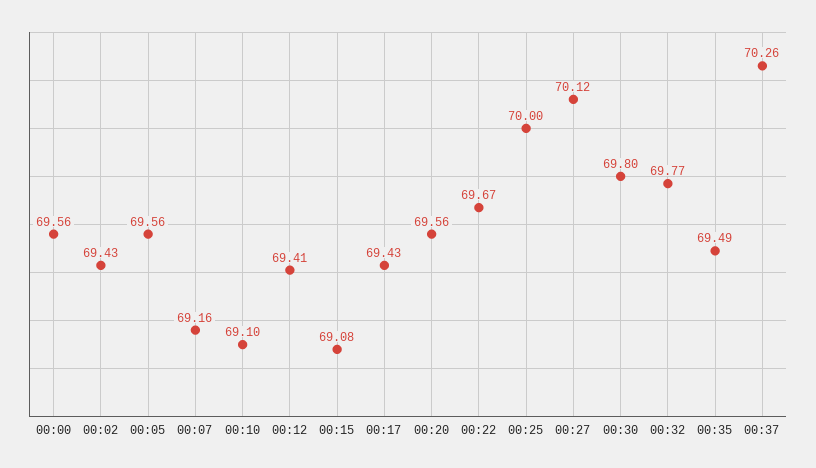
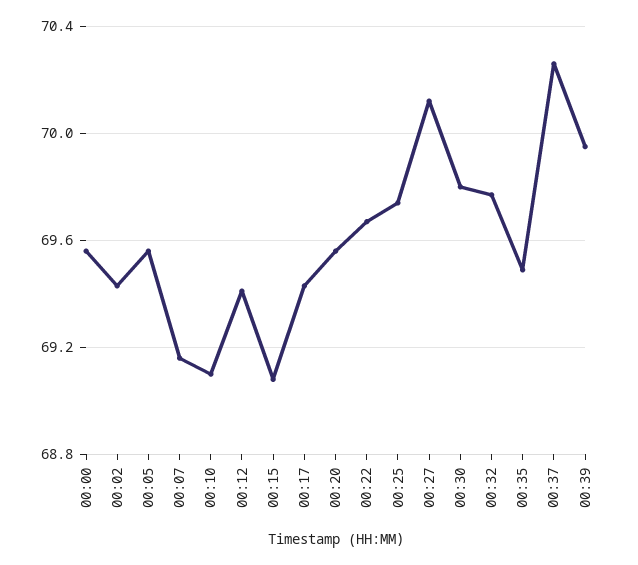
00:25: 70 -> 69.75
00:39: none -> 69.95

